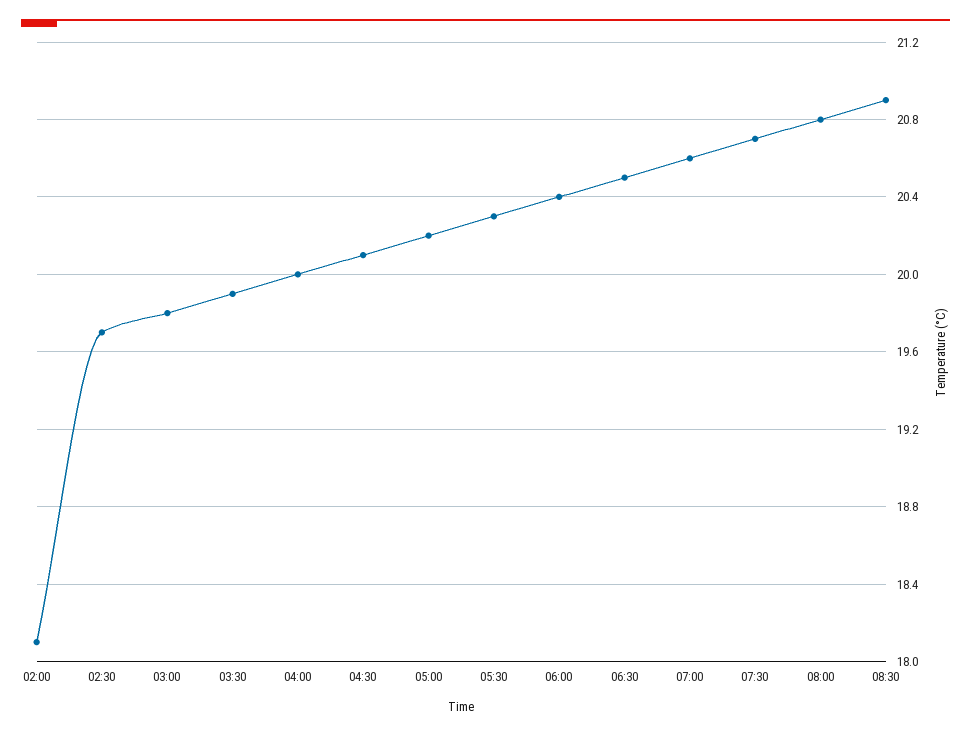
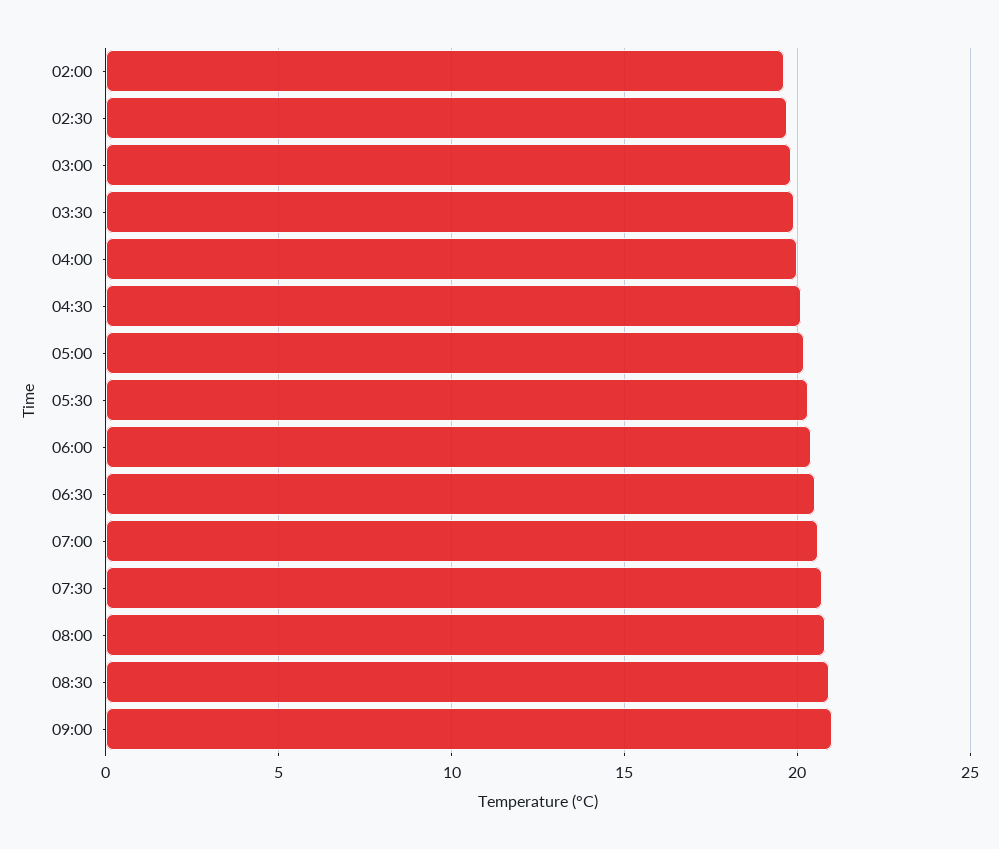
02:00: 18.1 -> 19.5
09:00: none -> 21

